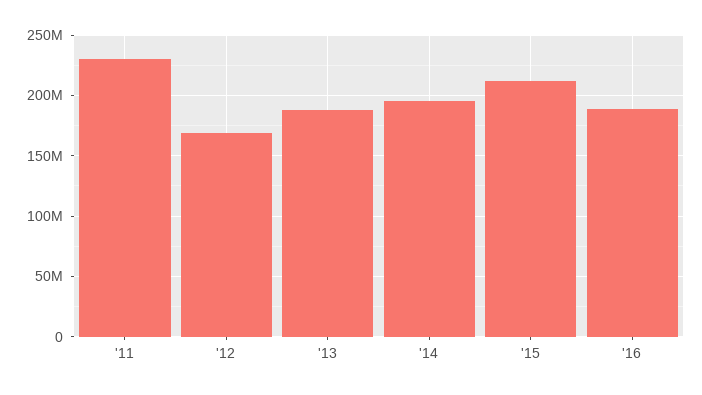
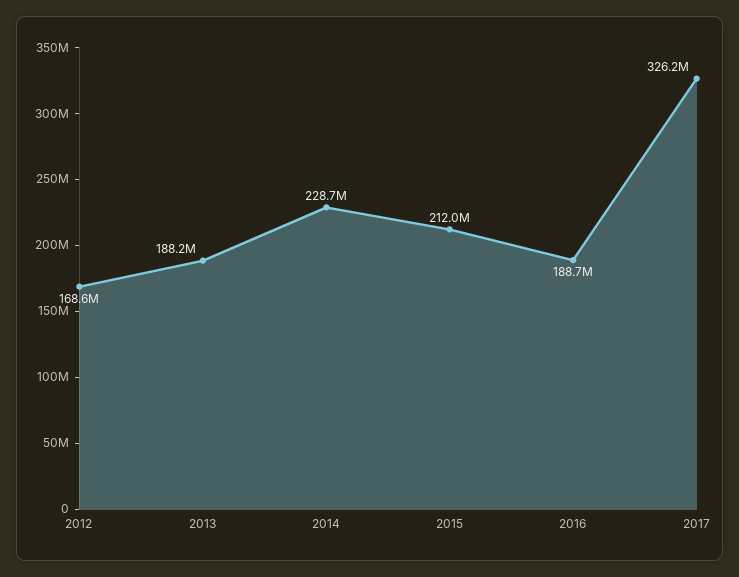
'11: 230000000 -> none
'14: 195000000 -> 228700000
2017: none -> 326200000

